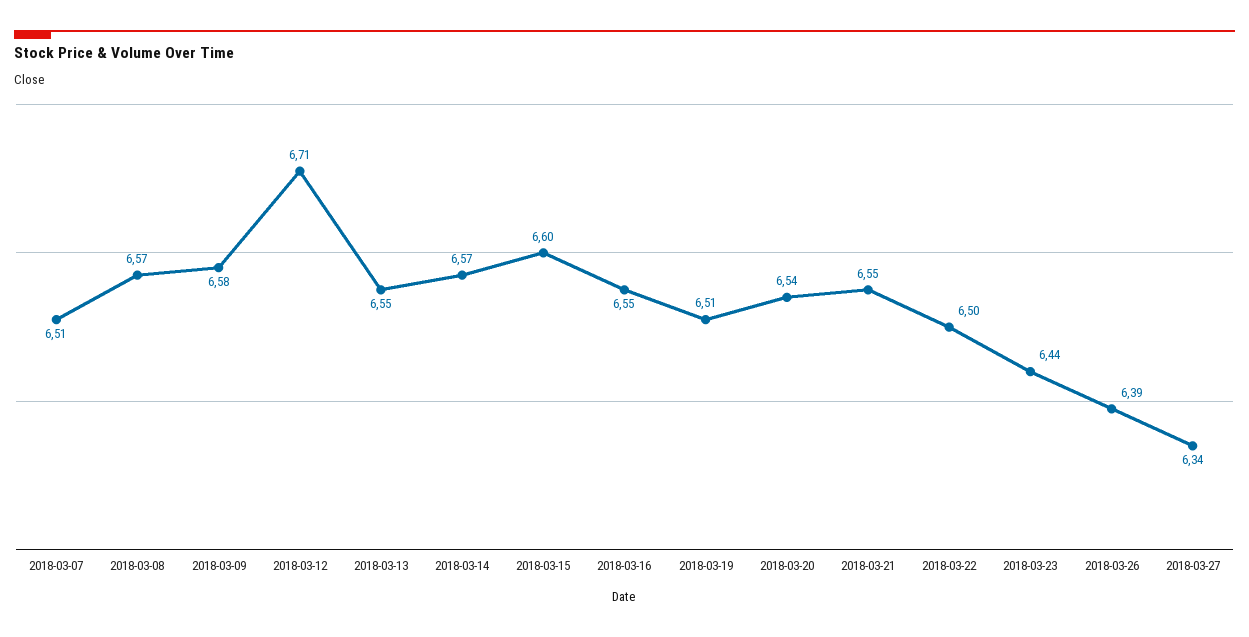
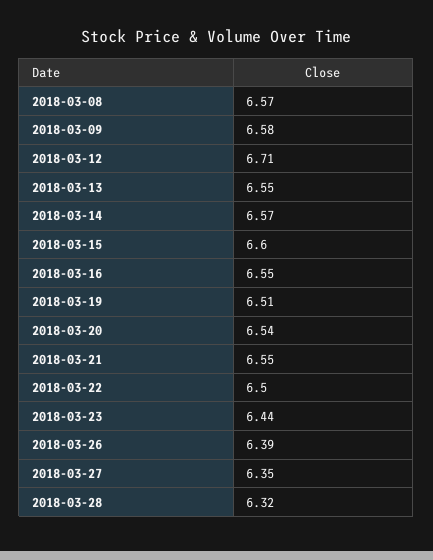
2018-03-07: 6.51 -> none
2018-03-27: 6.34 -> 6.35
2018-03-28: none -> 6.32

